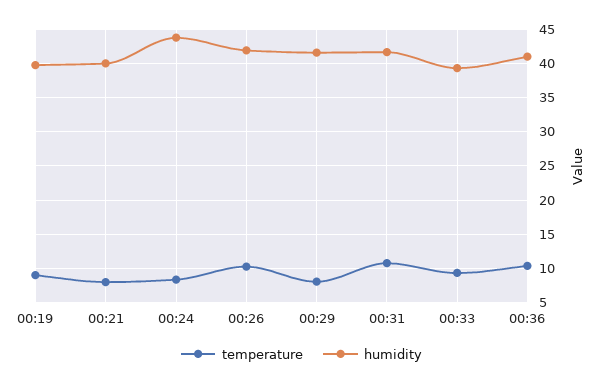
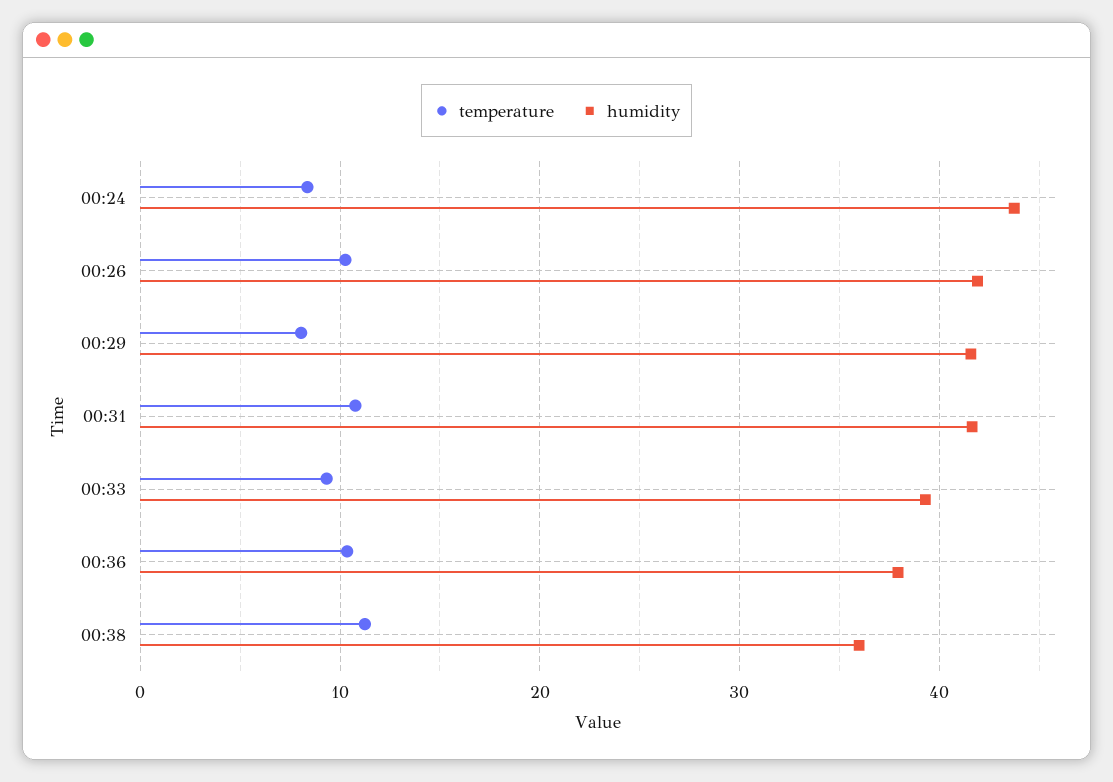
temperature, 00:19: 9 -> none
humidity, 00:19: 40 -> none
temperature, 00:21: 8 -> none
humidity, 00:21: 40 -> none
humidity, 00:36: 41 -> 38
temperature, 00:38: none -> 11
humidity, 00:38: none -> 36

